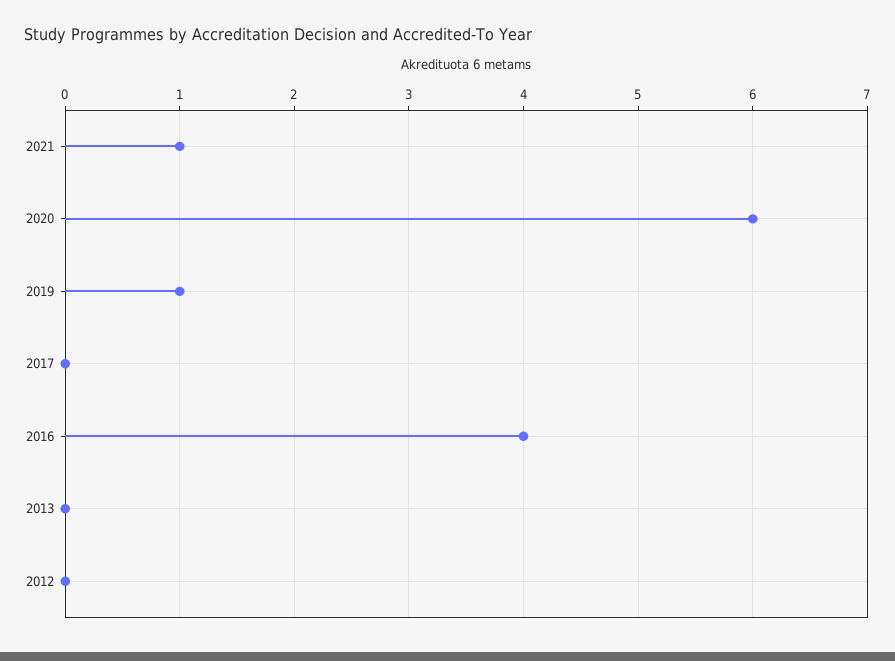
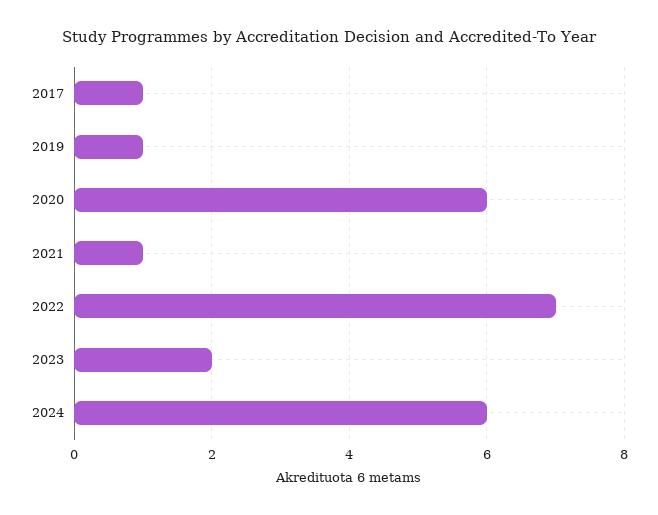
2017: 0 -> 1
2016: 4 -> none
2013: 0 -> none
2012: 0 -> none
2022: none -> 7
2023: none -> 2
2024: none -> 6

